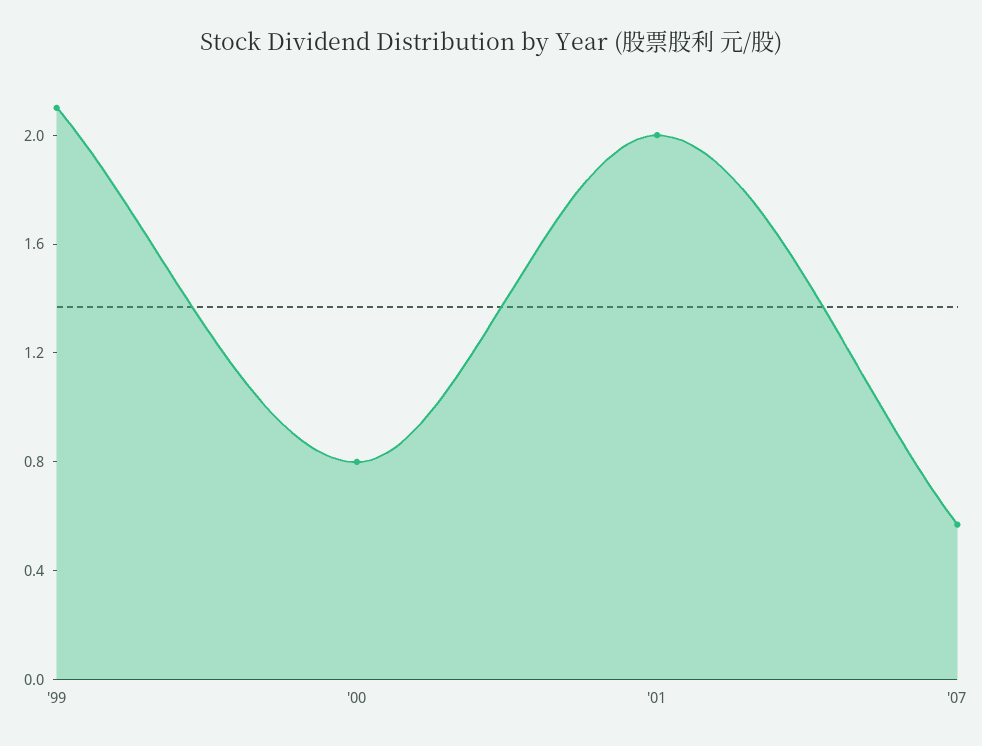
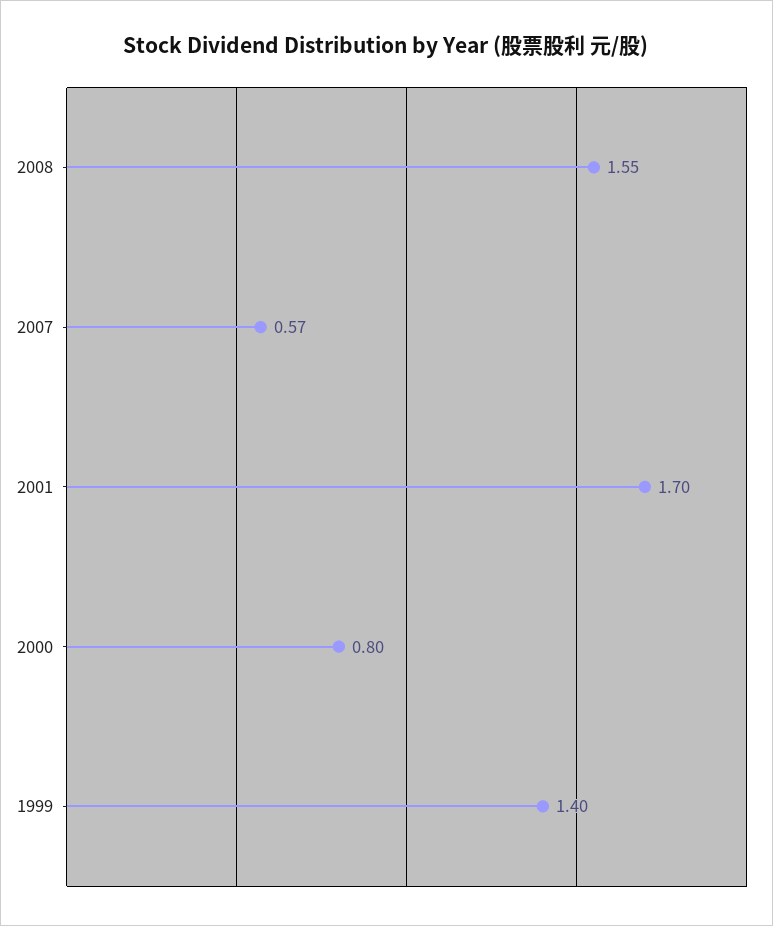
'99: 2.1 -> 1.4
'01: 2 -> 1.7
2008: none -> 1.55

